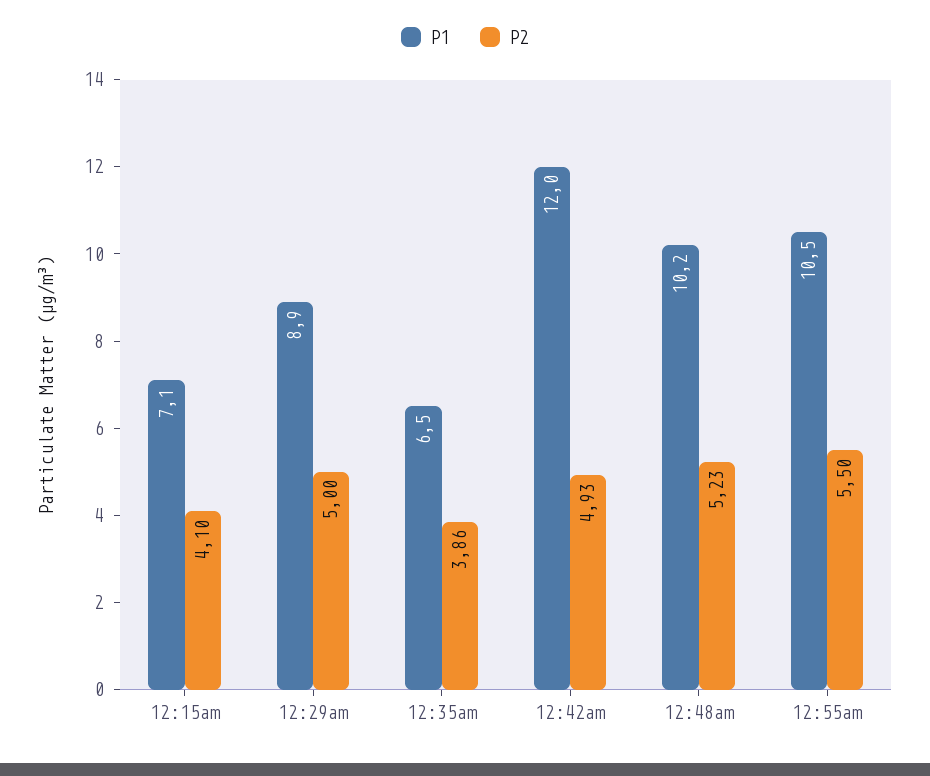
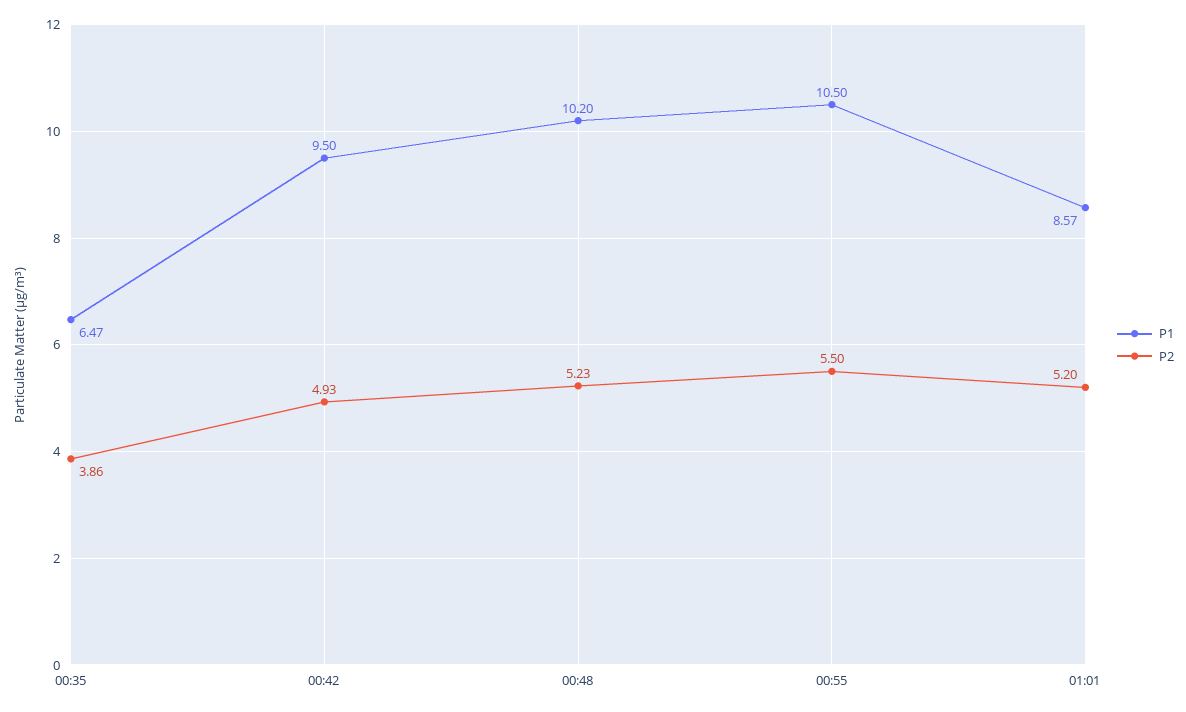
P1, 12:15am: 7.1 -> none
P2, 12:15am: 4.1 -> none
P1, 12:29am: 8.9 -> none
P2, 12:29am: 5 -> none
P1, 12:42am: 12 -> 9.5
P1, 01:01: none -> 8.57
P2, 01:01: none -> 5.2

